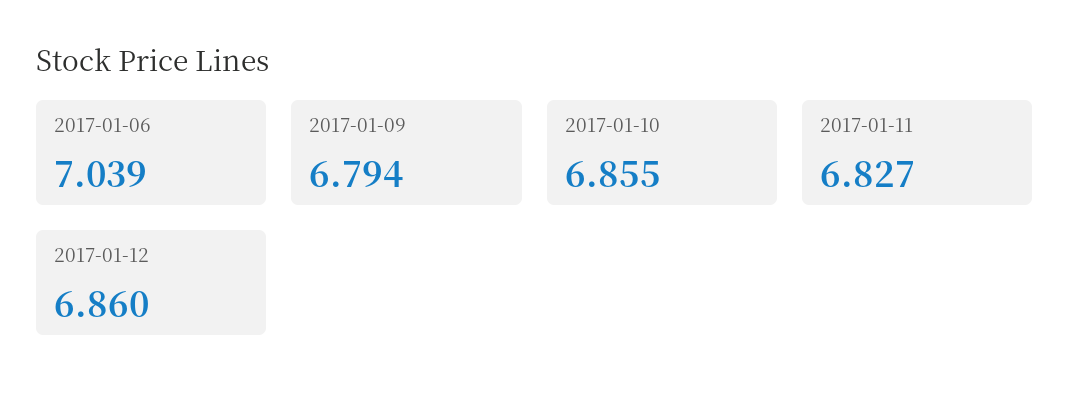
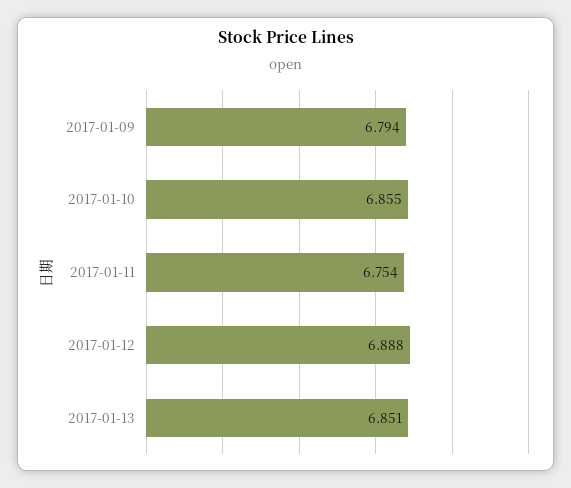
2017-01-06: 7.039 -> none
2017-01-11: 6.827 -> 6.754
2017-01-12: 6.86 -> 6.888
2017-01-13: none -> 6.851

